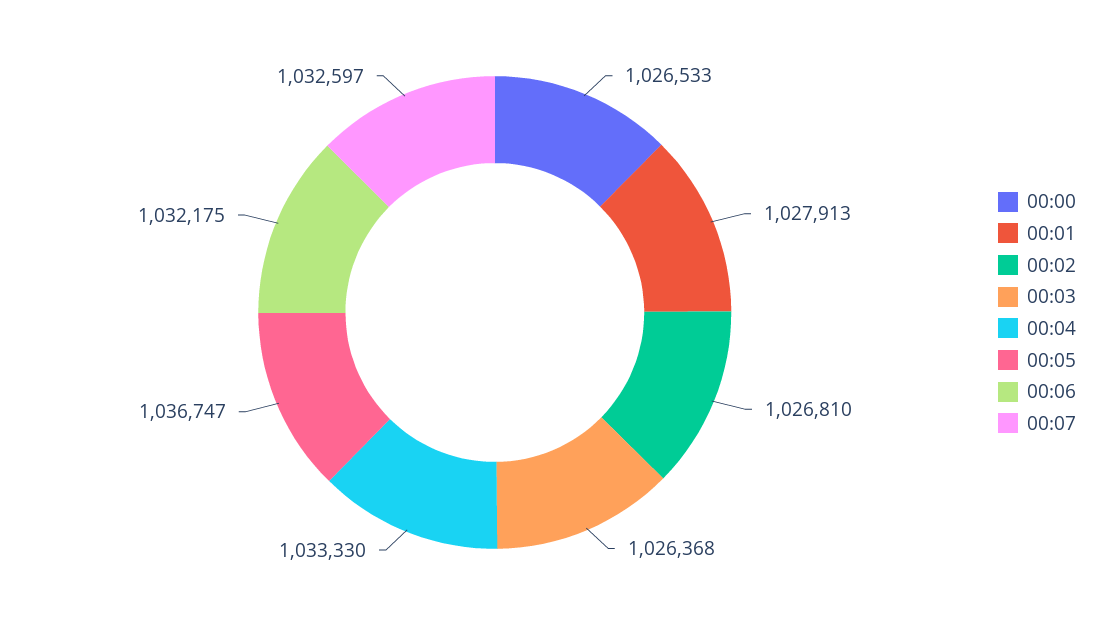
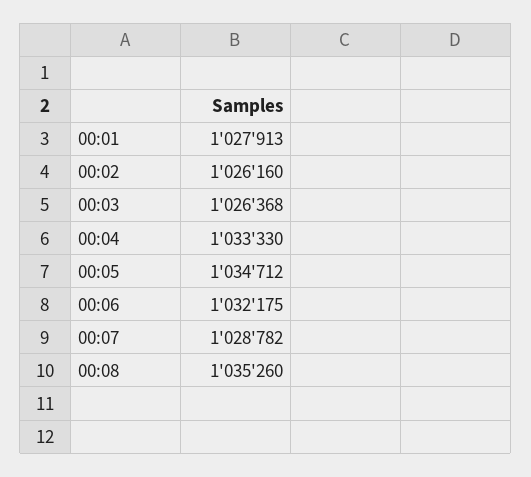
00:00: 1026533 -> none
00:02: 1026810 -> 1026160
00:05: 1036747 -> 1034712
00:07: 1032597 -> 1028782
00:08: none -> 1035260

